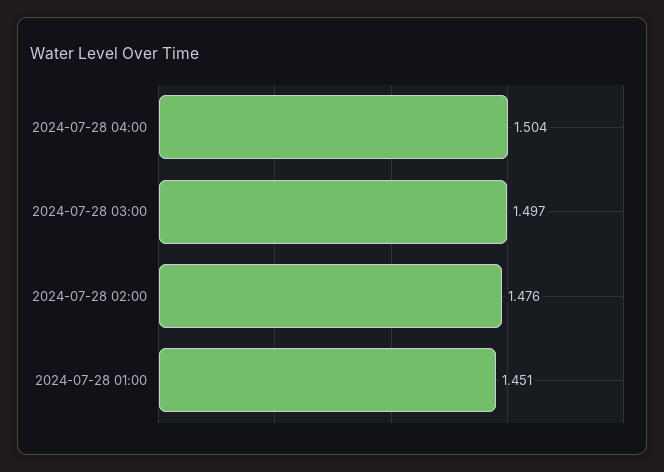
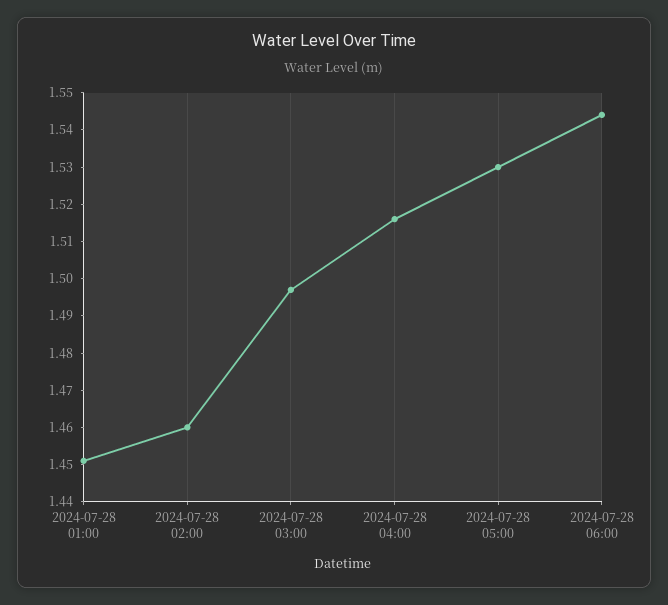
2024-07-28 04:00: 1.504 -> 1.515
2024-07-28 02:00: 1.476 -> 1.46
2024-07-28 05:00: none -> 1.53
2024-07-28 06:00: none -> 1.545

